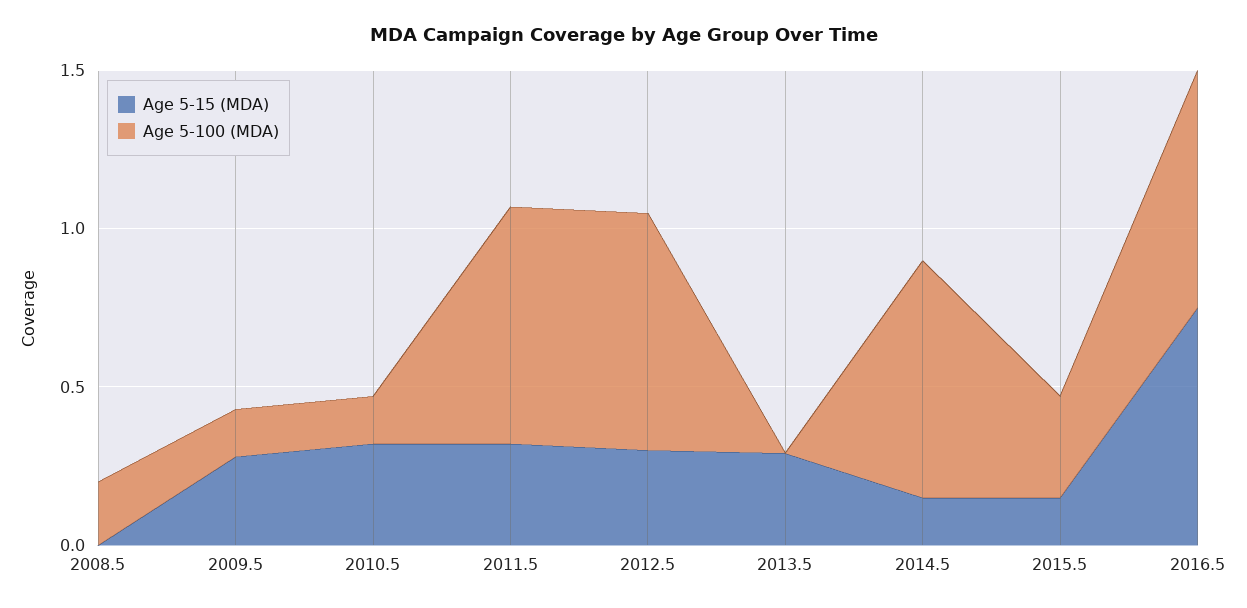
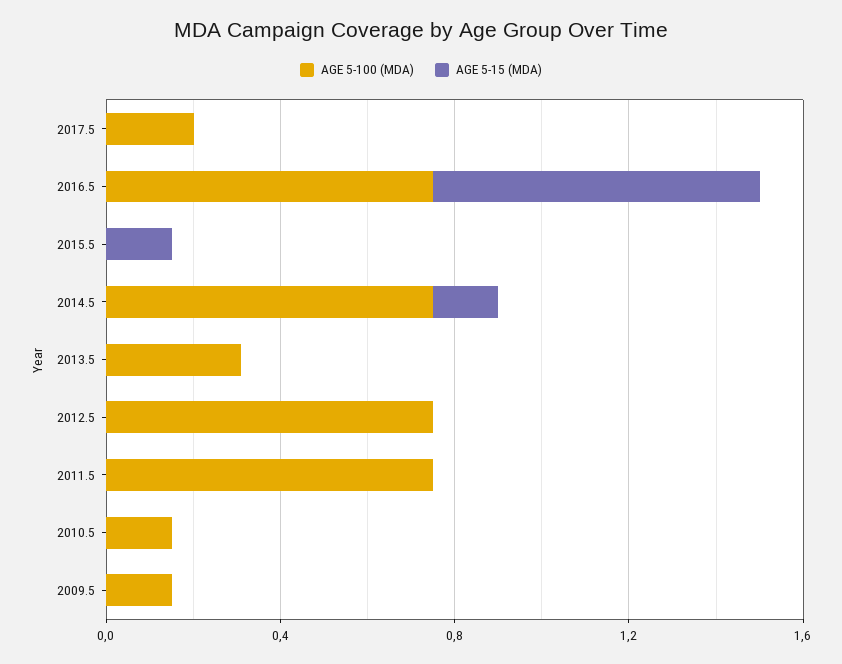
Age 5-15 (MDA), 2008.5: 0 -> none
Age 5-100 (MDA), 2008.5: 0.2 -> none
Age 5-15 (MDA), 2009.5: 0.3 -> 0
Age 5-15 (MDA), 2010.5: 0.3 -> 0
Age 5-15 (MDA), 2011.5: 0.3 -> 0
Age 5-15 (MDA), 2012.5: 0.3 -> 0
Age 5-15 (MDA), 2013.5: 0.3 -> 0
Age 5-100 (MDA), 2013.5: 0 -> 0.3
Age 5-100 (MDA), 2015.5: 0.3 -> 0
Age 5-100 (MDA), 2017.5: none -> 0.2
Age 5-15 (MDA), 2017.5: none -> 0

